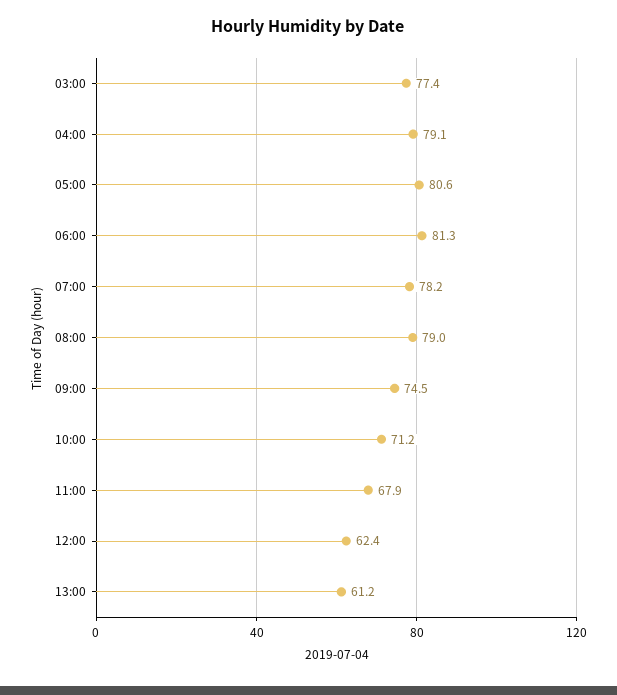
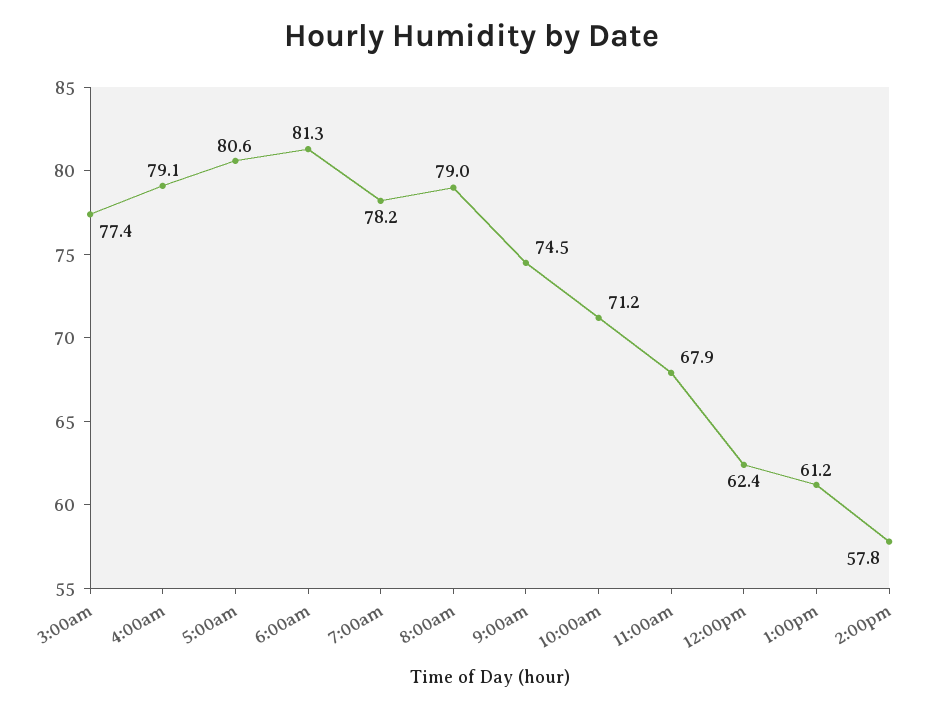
2:00pm: none -> 57.8

